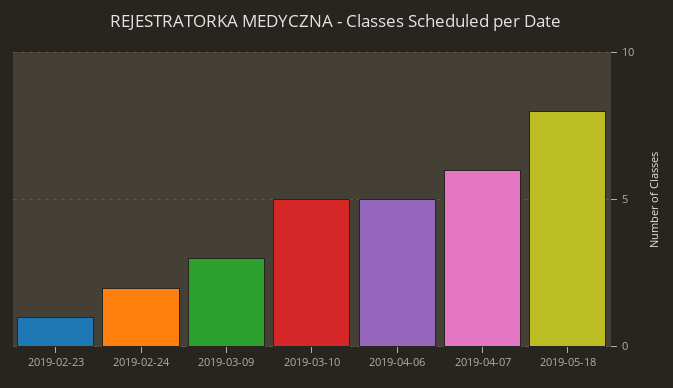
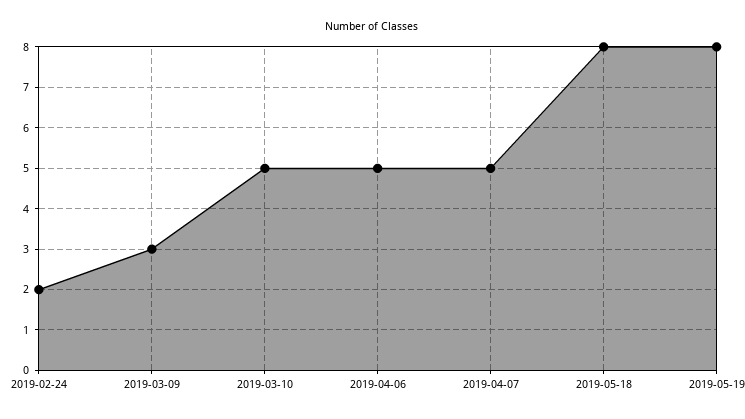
2019-02-23: 1 -> none
2019-04-07: 6 -> 5
2019-05-19: none -> 8

